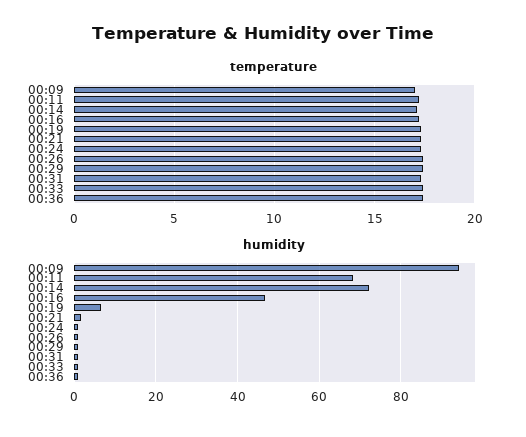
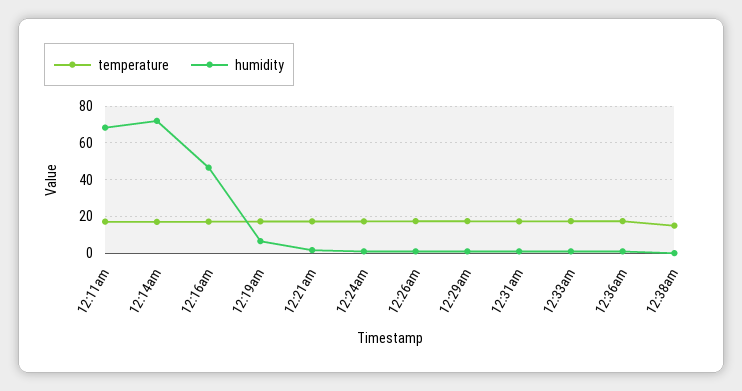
temperature, 00:09: 17 -> none
humidity, 00:09: 94 -> none
temperature, 12:38am: none -> 15
humidity, 12:38am: none -> 0

